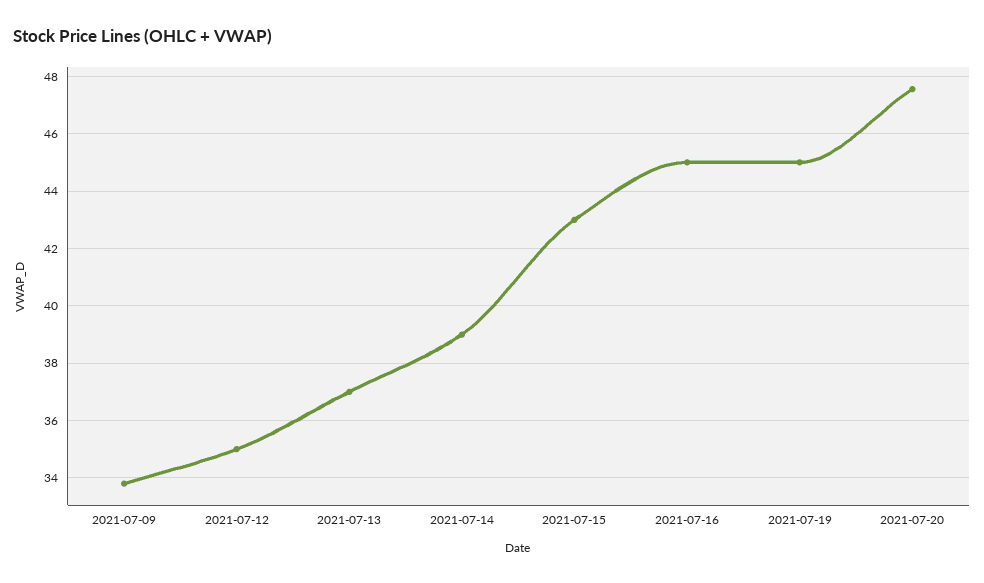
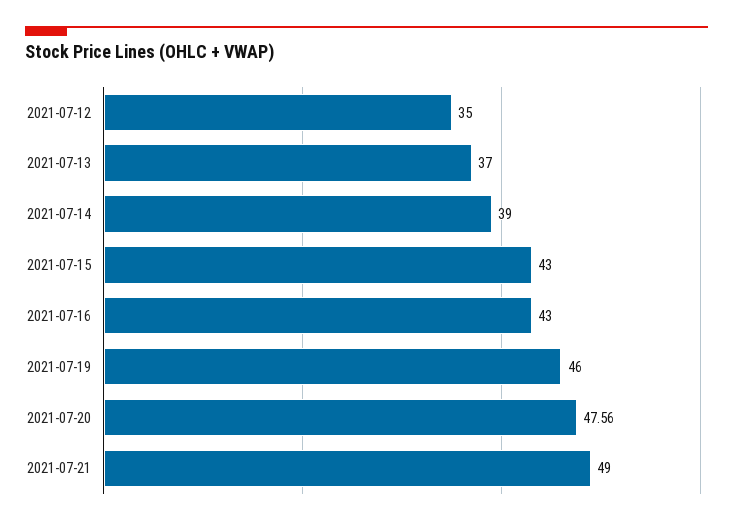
2021-07-09: 33.75 -> none
2021-07-16: 45 -> 43
2021-07-19: 45 -> 46
2021-07-21: none -> 49

